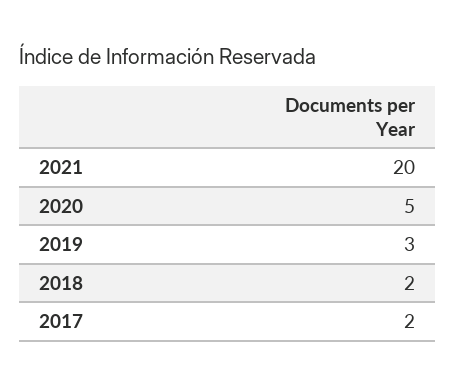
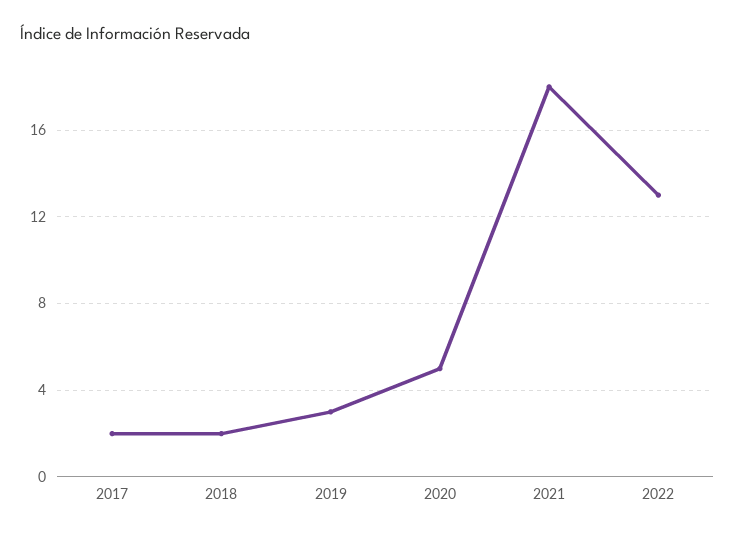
2021: 20 -> 18
2022: none -> 13

